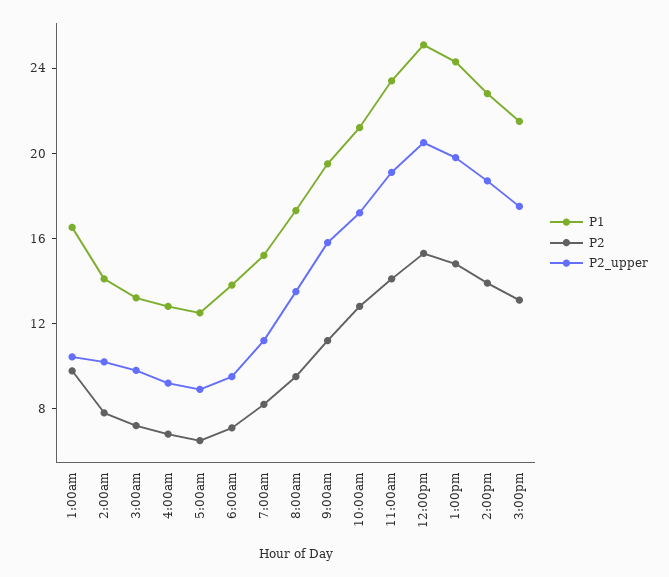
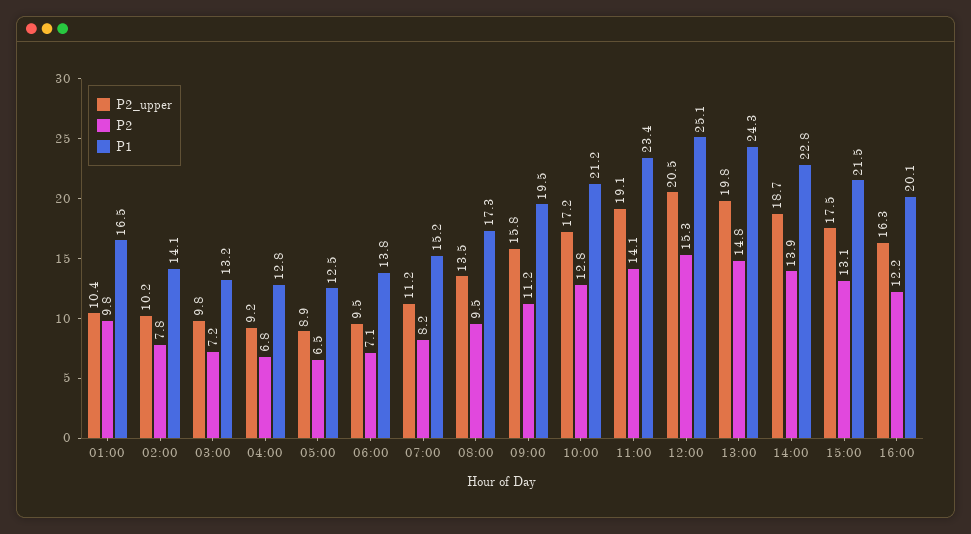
P2_upper, 16:00: none -> 16.3
P2, 16:00: none -> 12.2
P1, 16:00: none -> 20.1

